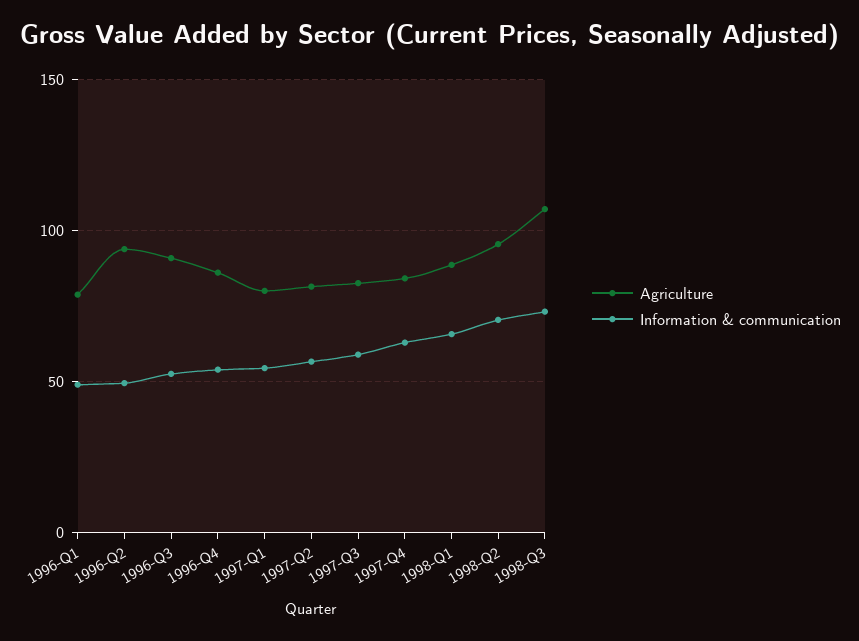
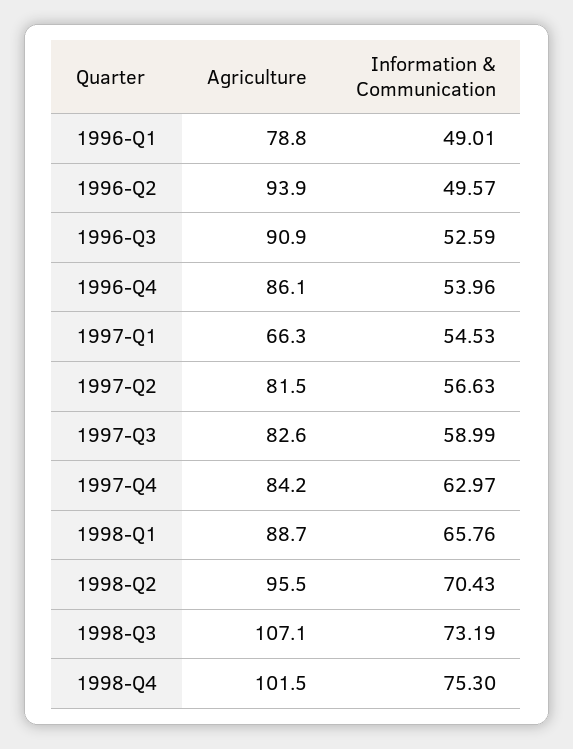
Agriculture, 1997-Q1: 80 -> 66.3
Agriculture, 1998-Q4: none -> 101.5
Information & communication, 1998-Q4: none -> 75.3

